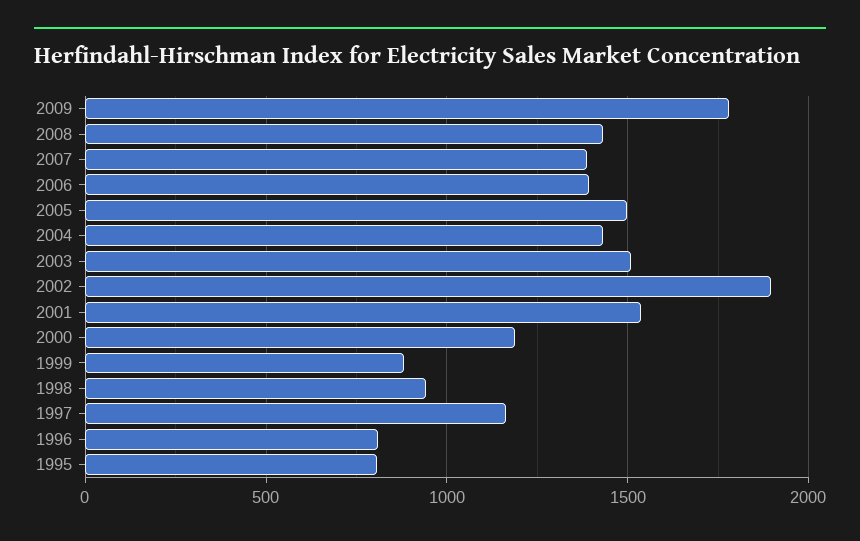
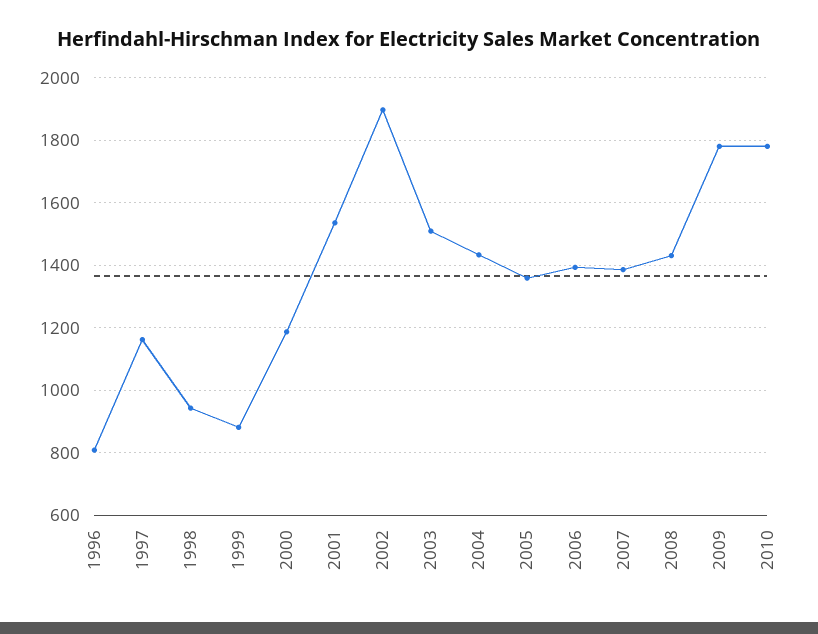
2005: 1500 -> 1360
1995: 800 -> none
2010: none -> 1780

